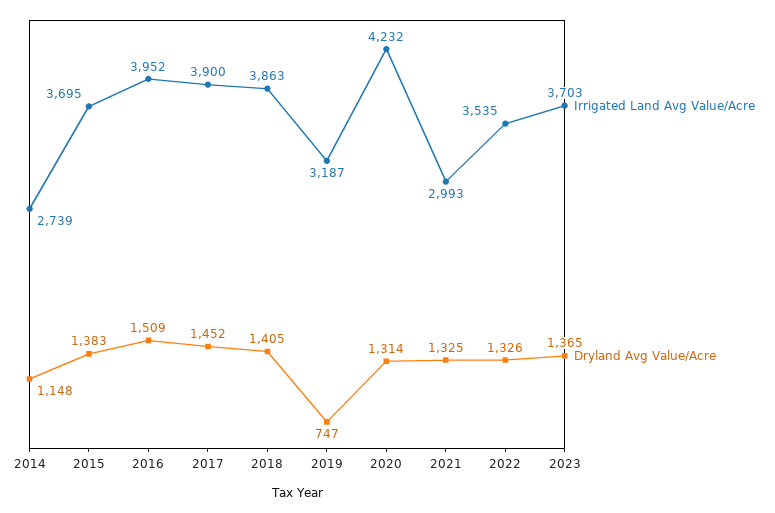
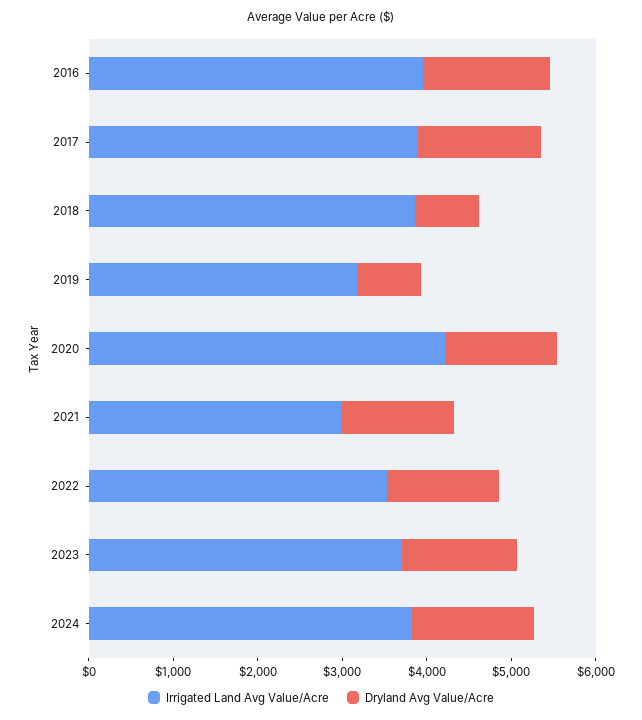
Irrigated Land Avg Value/Acre, 2014: 2739 -> none
Dryland Avg Value/Acre, 2014: 1148 -> none
Irrigated Land Avg Value/Acre, 2015: 3695 -> none
Dryland Avg Value/Acre, 2015: 1383 -> none
Dryland Avg Value/Acre, 2018: 1405 -> 800
Irrigated Land Avg Value/Acre, 2024: none -> 3800
Dryland Avg Value/Acre, 2024: none -> 1400

